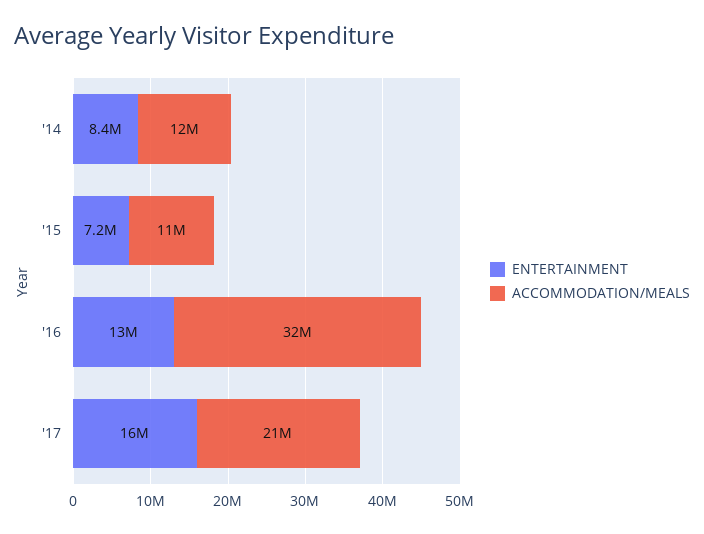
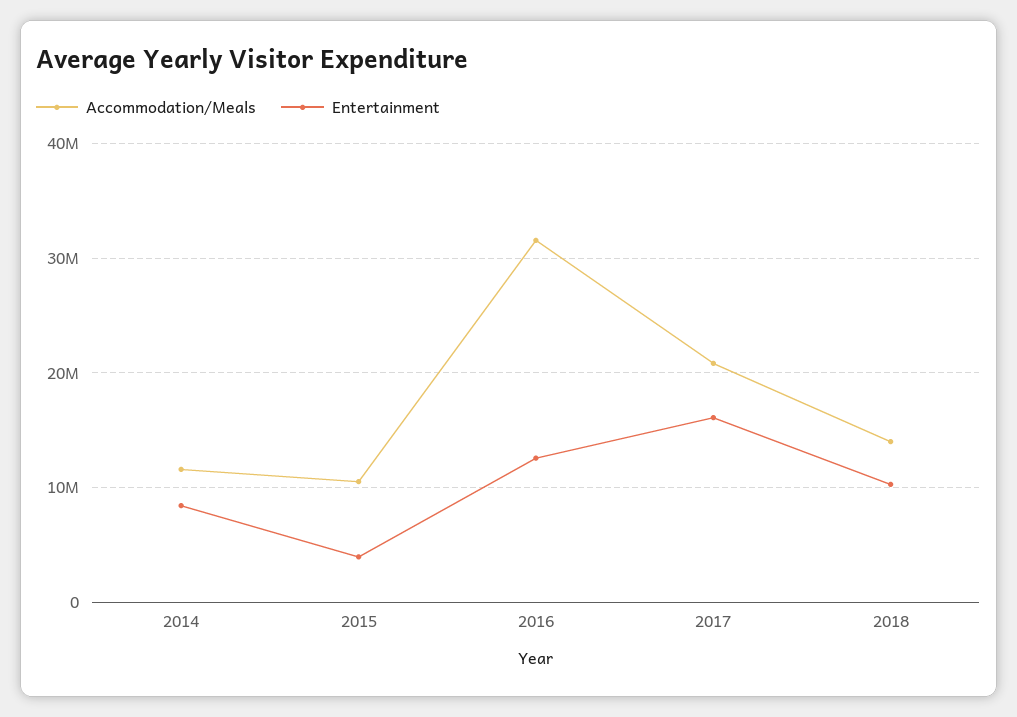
ENTERTAINMENT, '15: 7200000 -> 4000000
ACCOMMODATION/MEALS, 2018: none -> 14000000
ENTERTAINMENT, 2018: none -> 10000000

